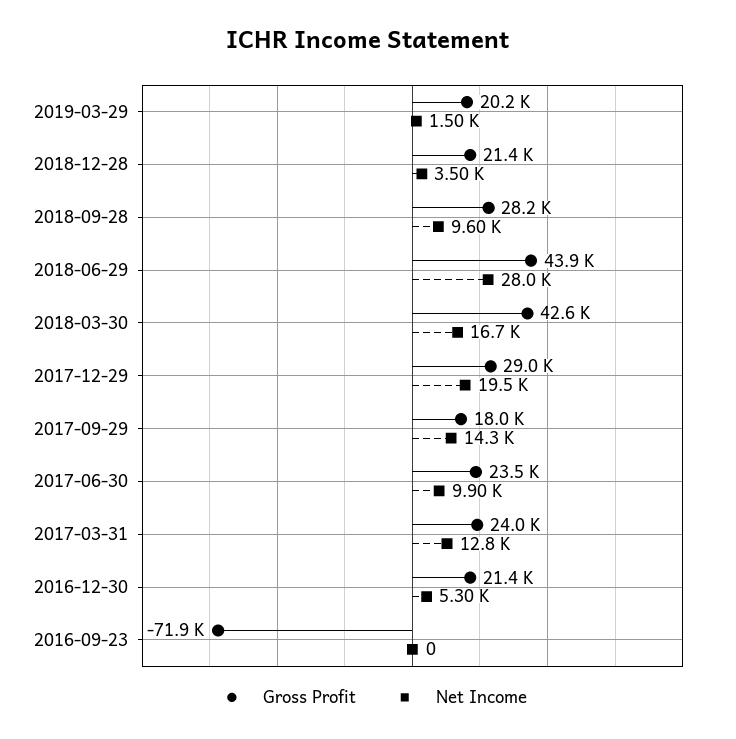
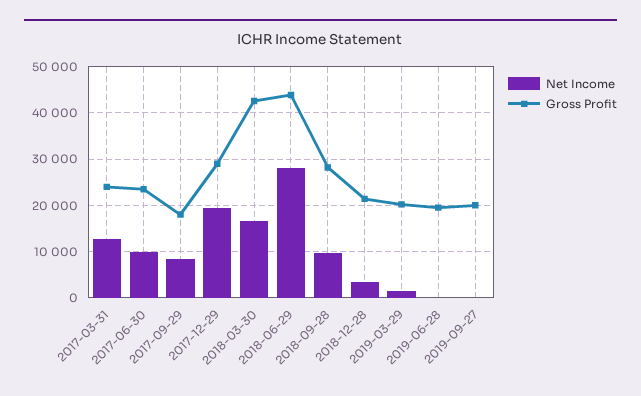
Net Income, 2017-09-29: 14300 -> 8000
Gross Profit, 2016-12-30: 21400 -> none
Net Income, 2016-12-30: 5300 -> none
Gross Profit, 2016-09-23: -71900 -> none
Net Income, 2016-09-23: 0 -> none
Net Income, 2019-06-28: none -> 0
Gross Profit, 2019-06-28: none -> 20000
Net Income, 2019-09-27: none -> 0
Gross Profit, 2019-09-27: none -> 20000

